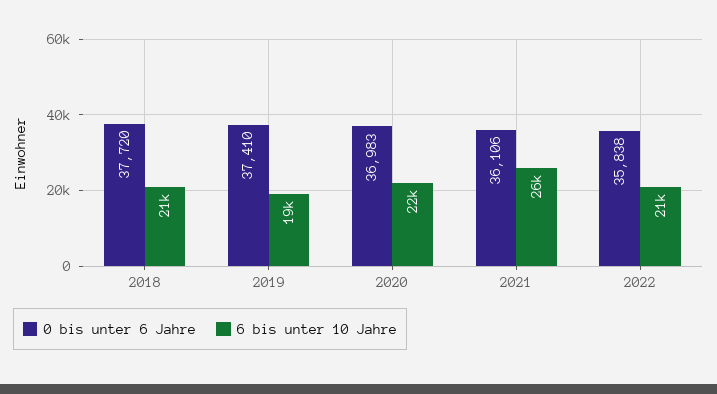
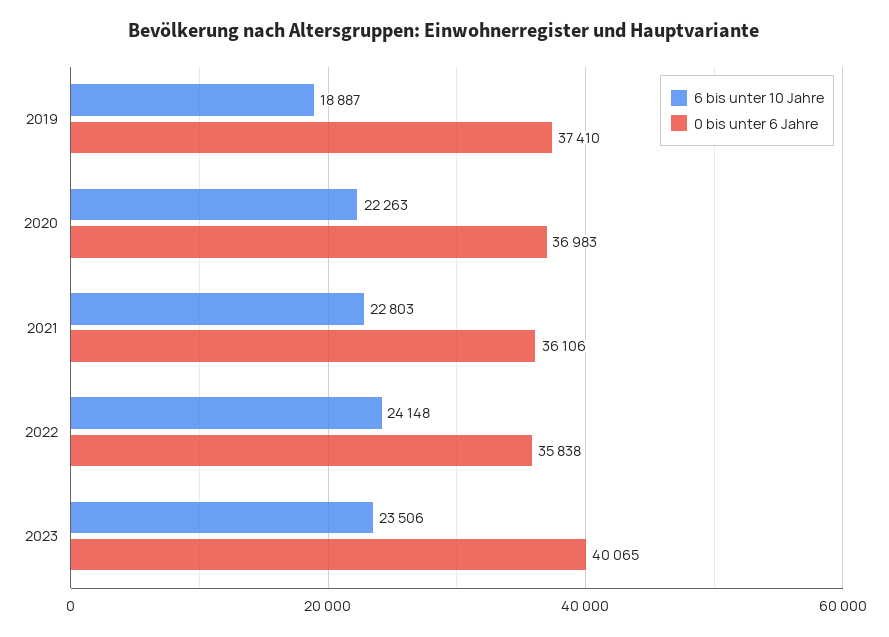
0 bis unter 6 Jahre, 2018: 37720 -> none
6 bis unter 10 Jahre, 2018: 21000 -> none
6 bis unter 10 Jahre, 2021: 26000 -> 22803
6 bis unter 10 Jahre, 2022: 21000 -> 24148
6 bis unter 10 Jahre, 2023: none -> 23506
0 bis unter 6 Jahre, 2023: none -> 40065

